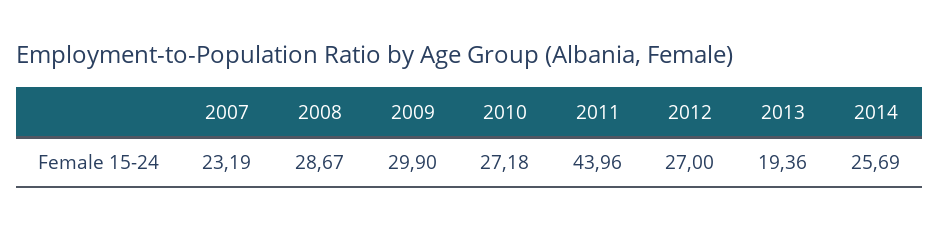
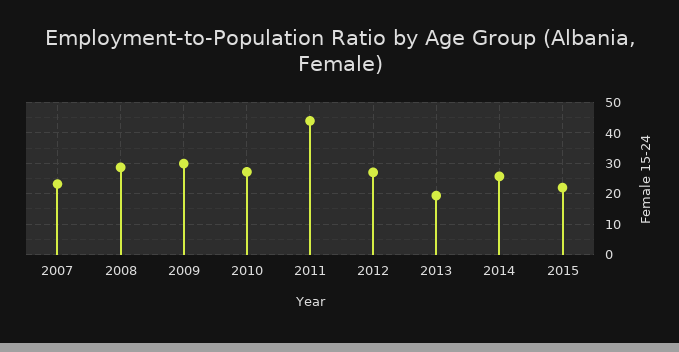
2015: none -> 22

